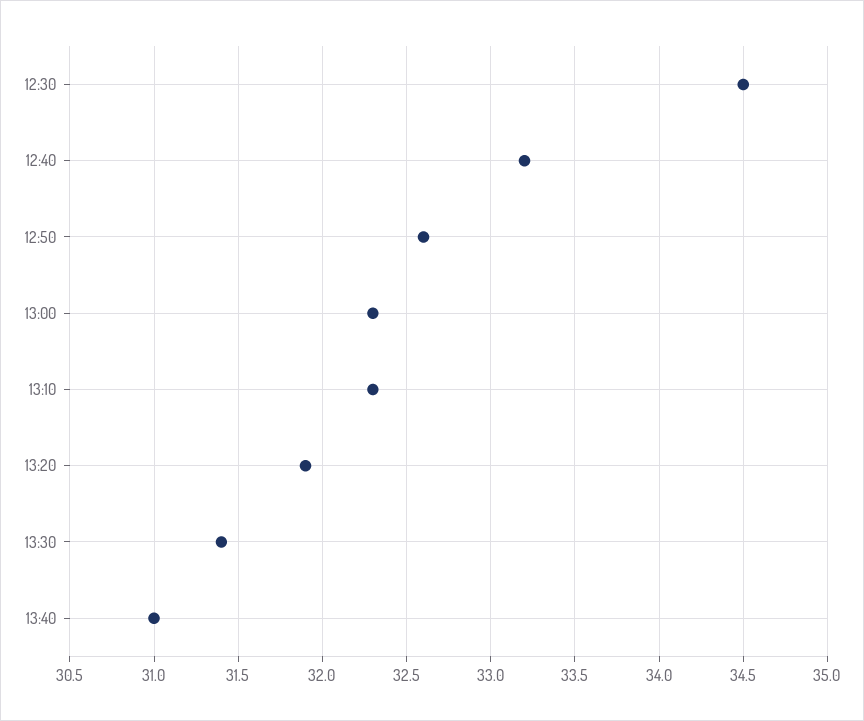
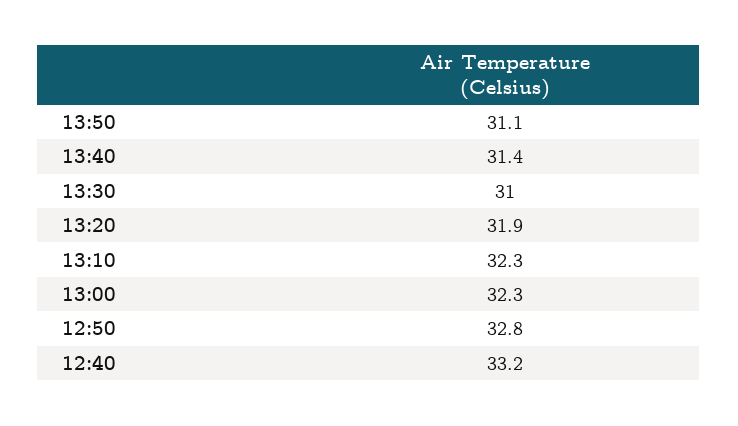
12:30: 34.5 -> none
12:50: 32.6 -> 32.8
13:30: 31.4 -> 31
13:40: 31 -> 31.4
13:50: none -> 31.1

